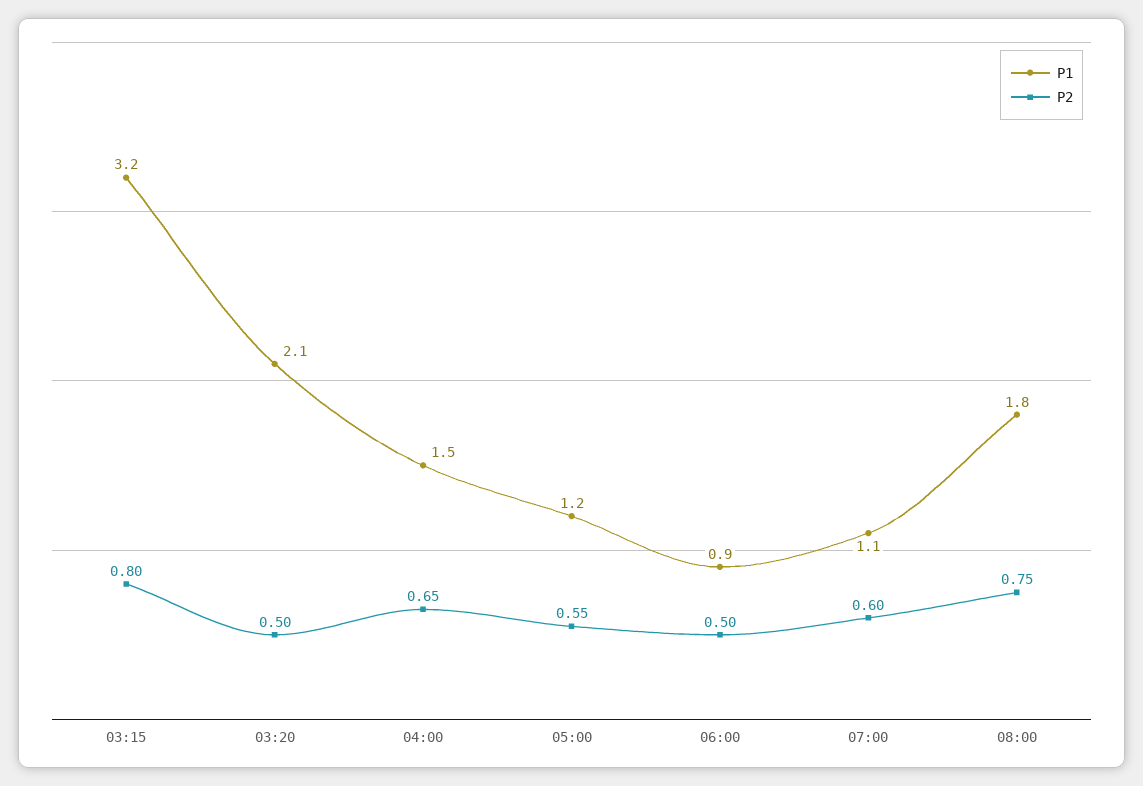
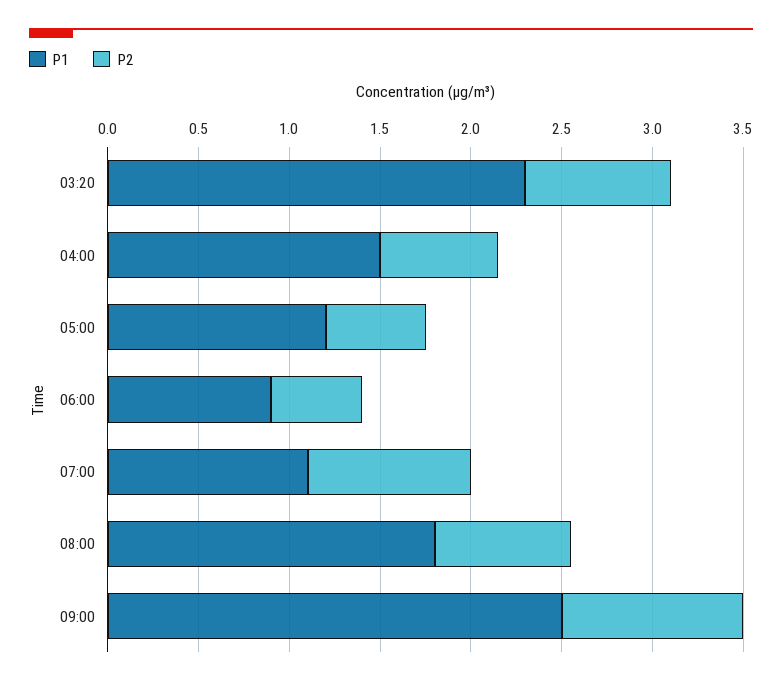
P1, 03:15: 3.2 -> none
P2, 03:15: 0.8 -> none
P1, 03:20: 2.1 -> 2.3
P2, 03:20: 0.5 -> 0.8
P2, 07:00: 0.6 -> 0.9
P1, 09:00: none -> 2.5
P2, 09:00: none -> 1

